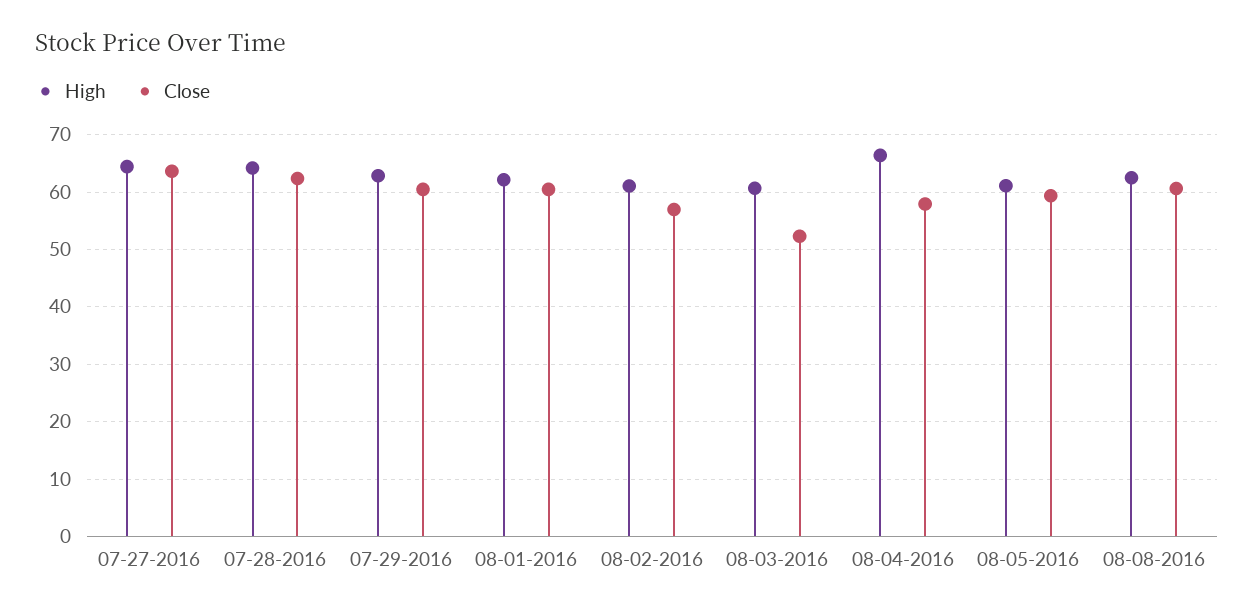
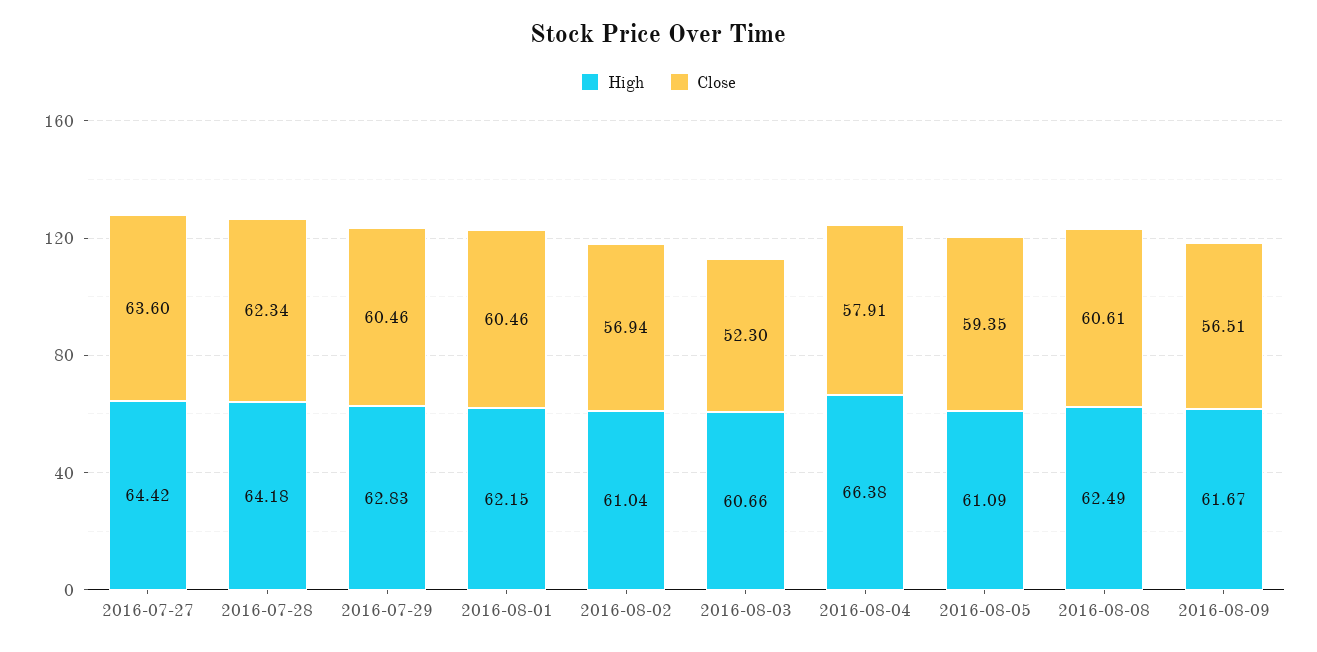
High, 2016-08-09: none -> 61.67
Close, 2016-08-09: none -> 56.51

